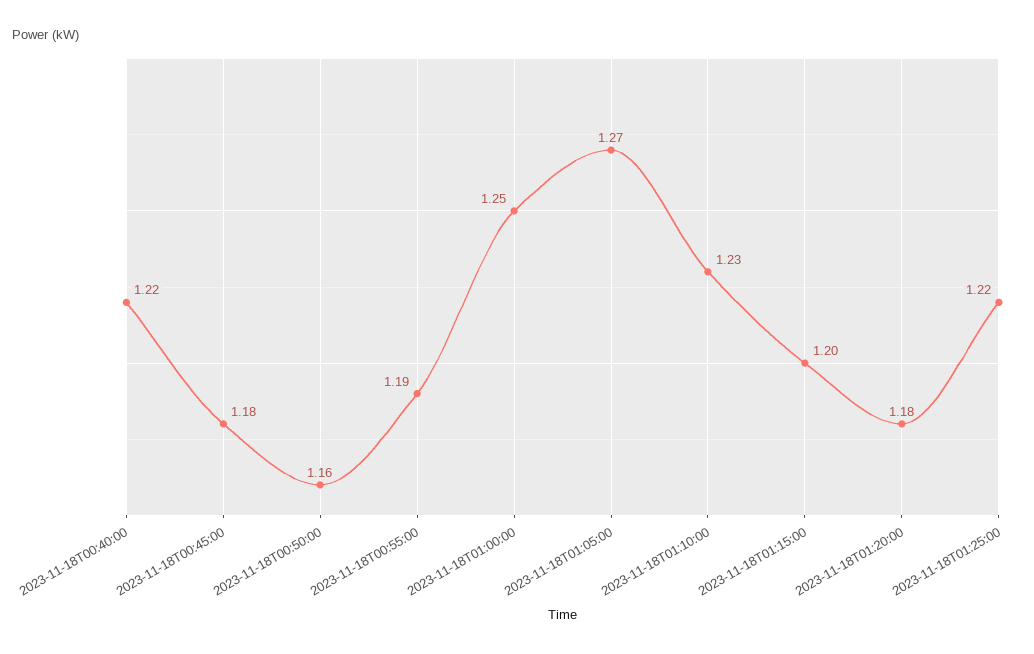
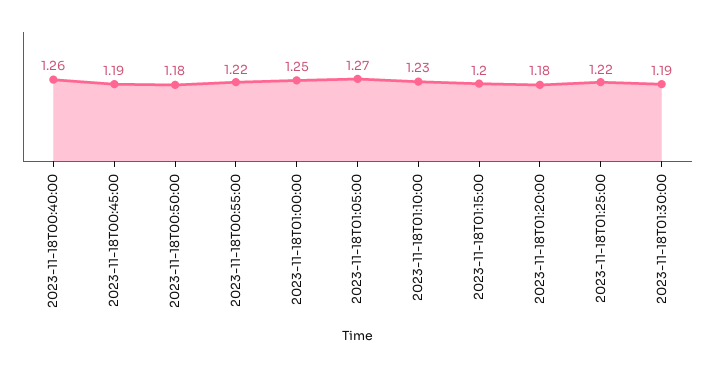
2023-11-18T00:40:00: 1.22 -> 1.26
2023-11-18T00:45:00: 1.18 -> 1.19
2023-11-18T00:50:00: 1.16 -> 1.18
2023-11-18T00:55:00: 1.19 -> 1.22
2023-11-18T01:30:00: none -> 1.19

